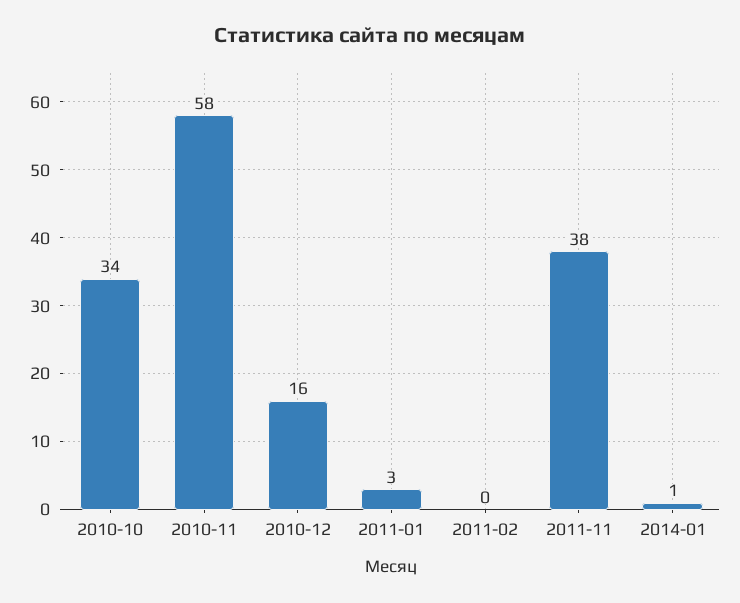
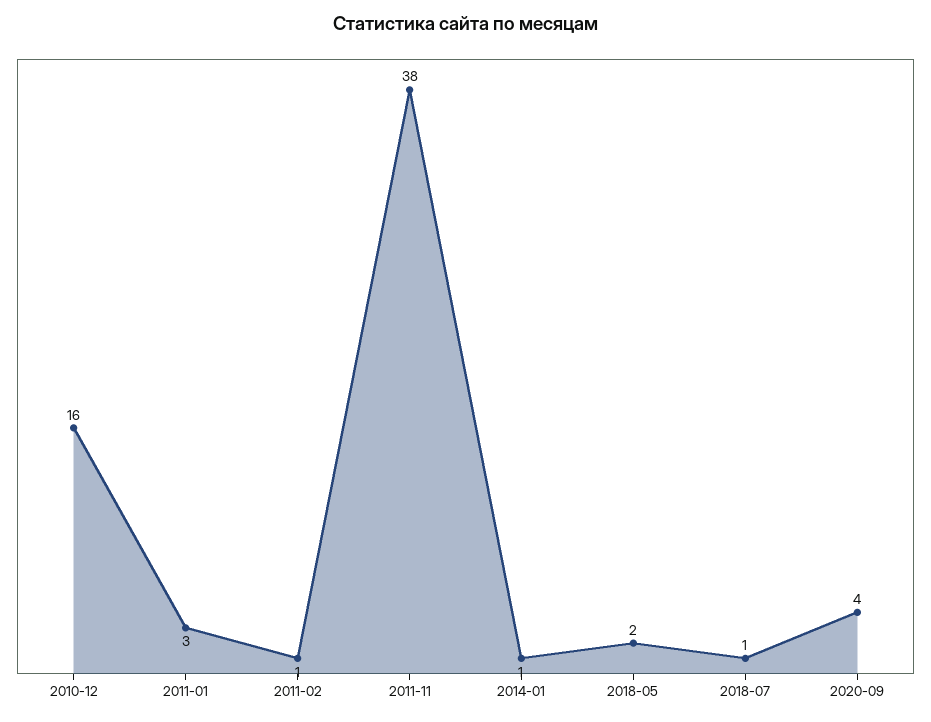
2010-10: 34 -> none
2010-11: 58 -> none
2011-02: 0 -> 1
2018-05: none -> 2
2018-07: none -> 1
2020-09: none -> 4

